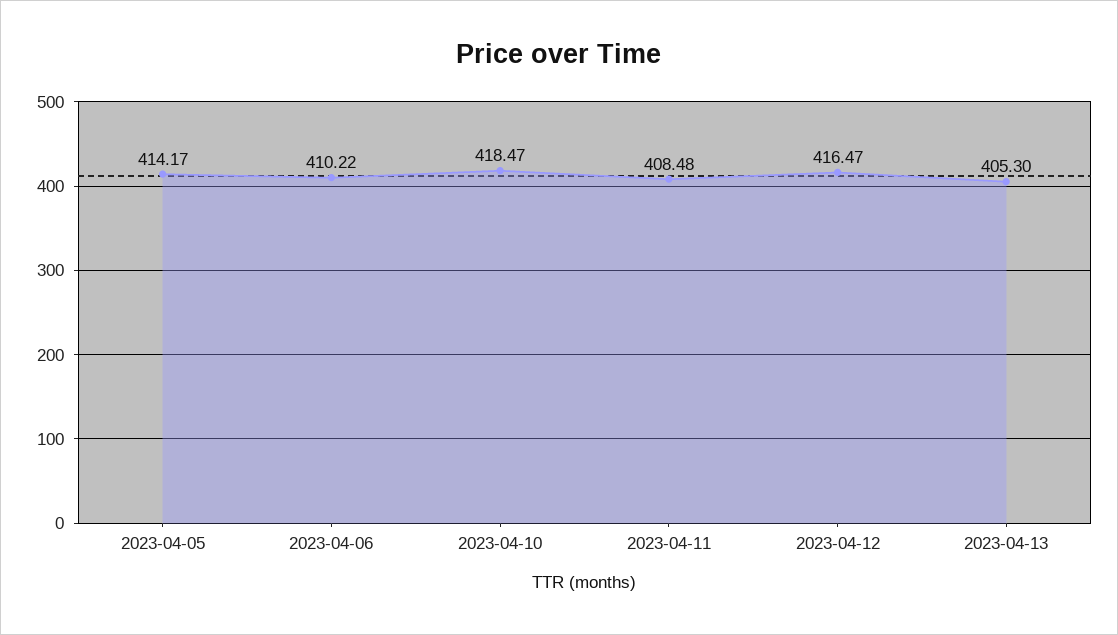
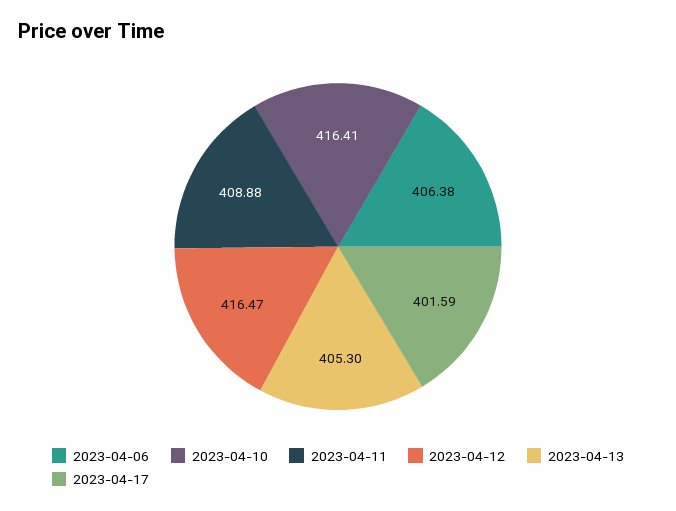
2023-04-05: 414.17 -> none
2023-04-06: 410.22 -> 406.38
2023-04-10: 418.47 -> 416.41
2023-04-11: 408.48 -> 408.88
2023-04-17: none -> 401.59

